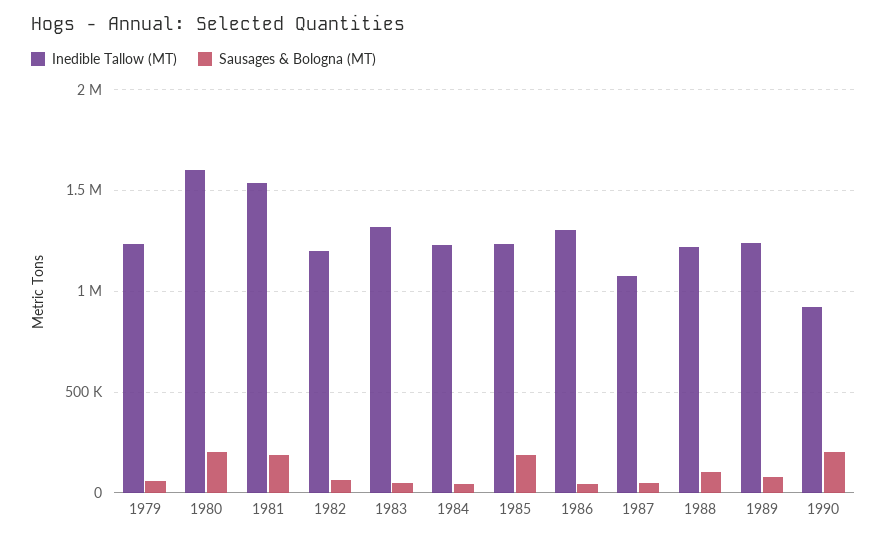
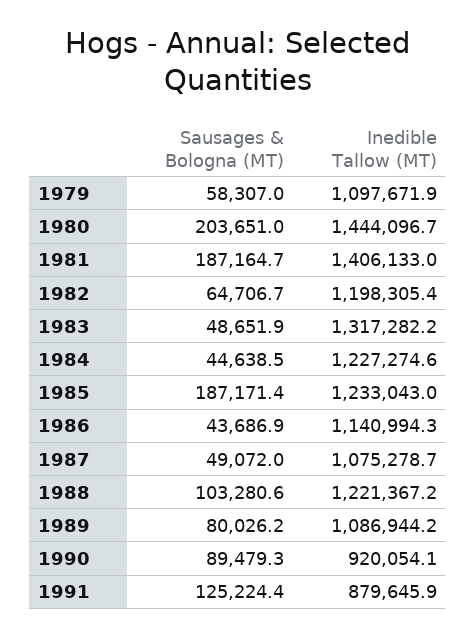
Inedible Tallow (MT), 1979: 1250000 -> 1097671.9
Inedible Tallow (MT), 1980: 1600000 -> 1444096.7
Inedible Tallow (MT), 1981: 1550000 -> 1406133
Inedible Tallow (MT), 1986: 1300000 -> 1140994.3
Inedible Tallow (MT), 1989: 1250000 -> 1086944.2
Sausages & Bologna (MT), 1990: 200000 -> 89479.3
Sausages & Bologna (MT), 1991: none -> 125224.4
Inedible Tallow (MT), 1991: none -> 879645.9

